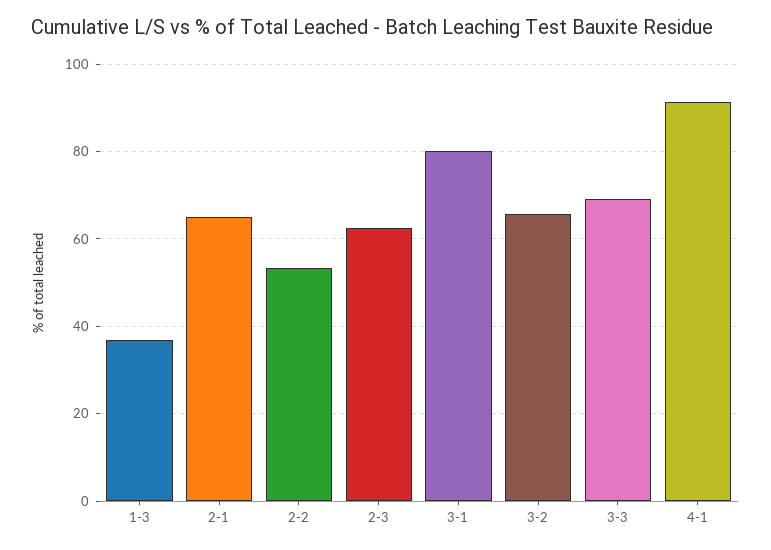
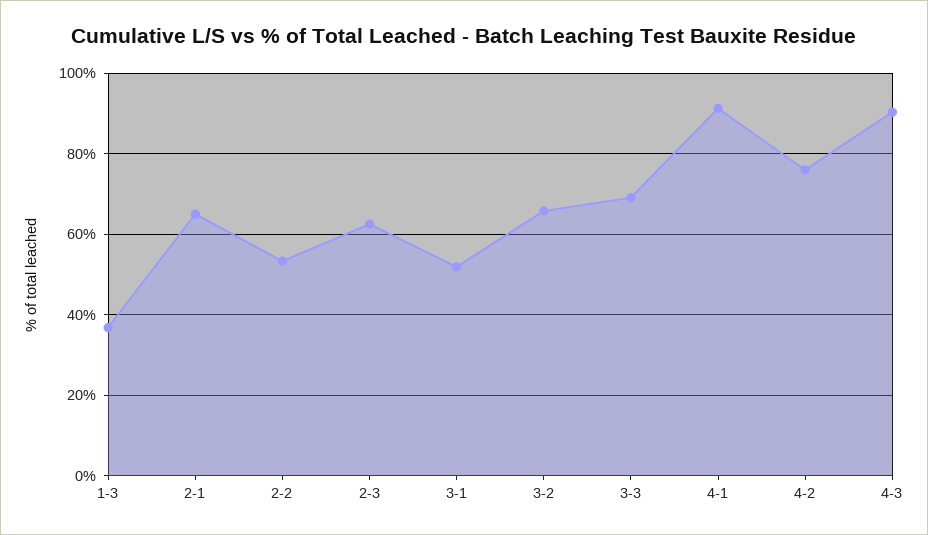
3-1: 80 -> 52
4-2: none -> 76
4-3: none -> 90

